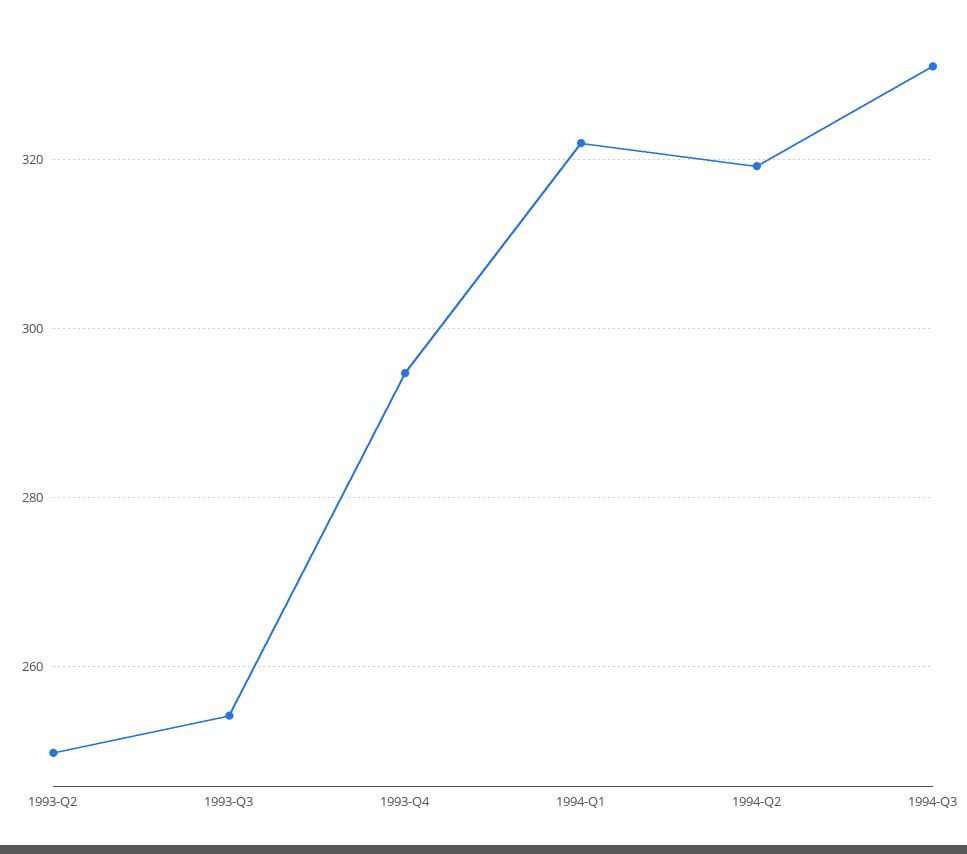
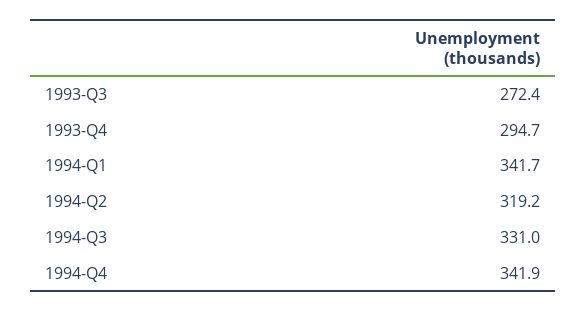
1993-Q2: 250 -> none
1993-Q3: 254 -> 272.4
1994-Q1: 322 -> 341.7
1994-Q4: none -> 341.9

